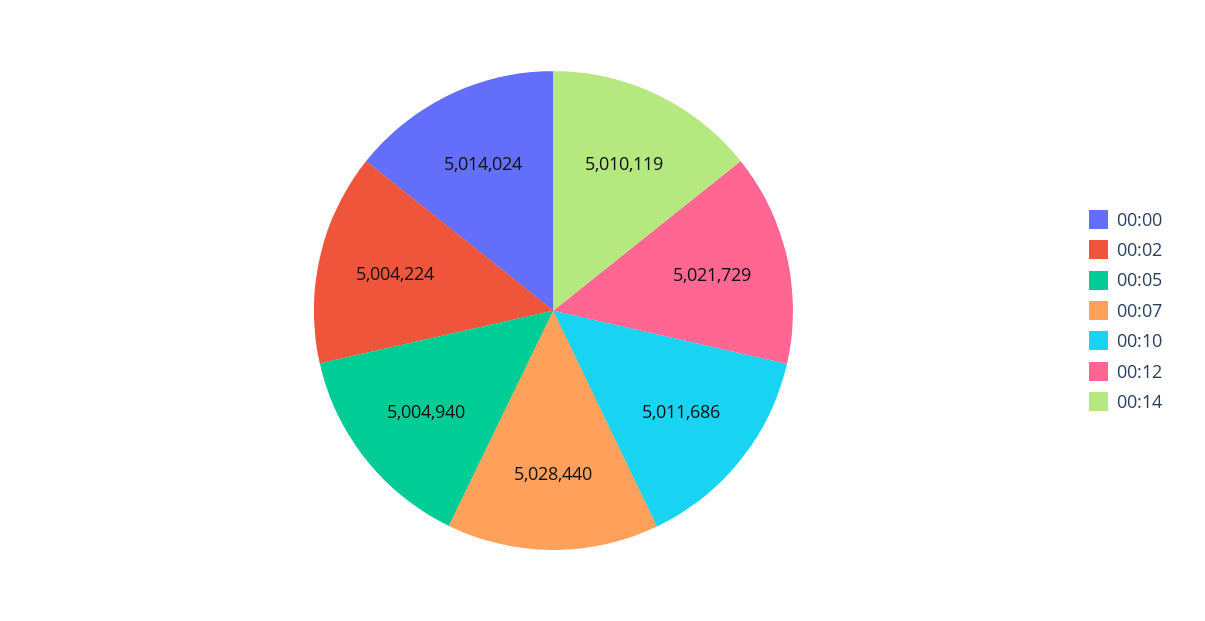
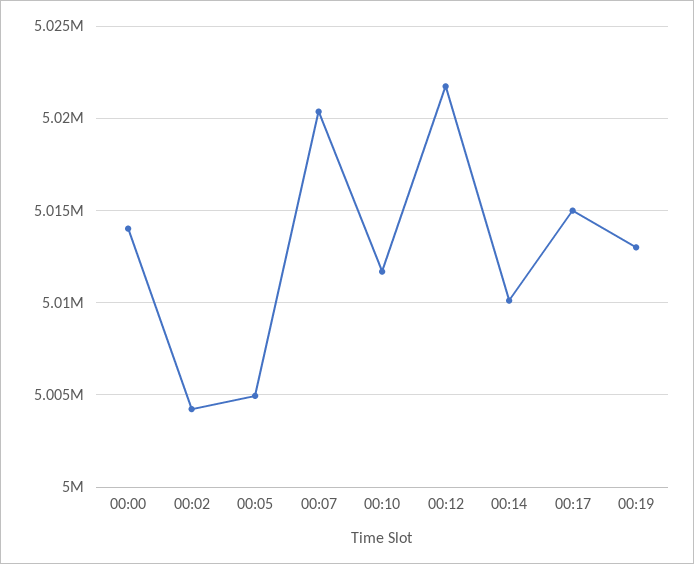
00:07: 5028440 -> 5020500
00:17: none -> 5015000
00:19: none -> 5013000

